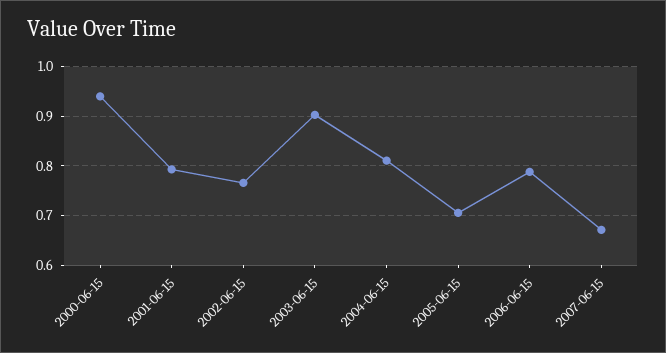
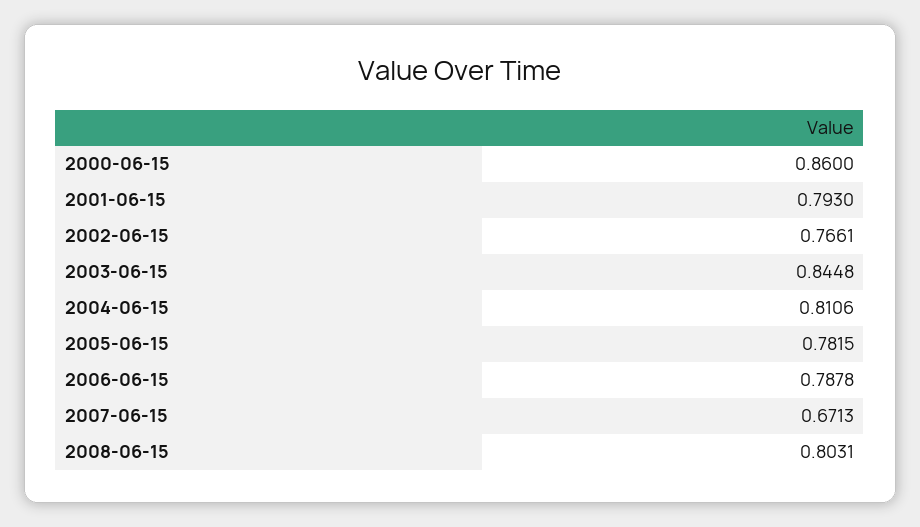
2000-06-15: 0.94 -> 0.86
2003-06-15: 0.9 -> 0.8448
2005-06-15: 0.7 -> 0.7815
2008-06-15: none -> 0.8031

